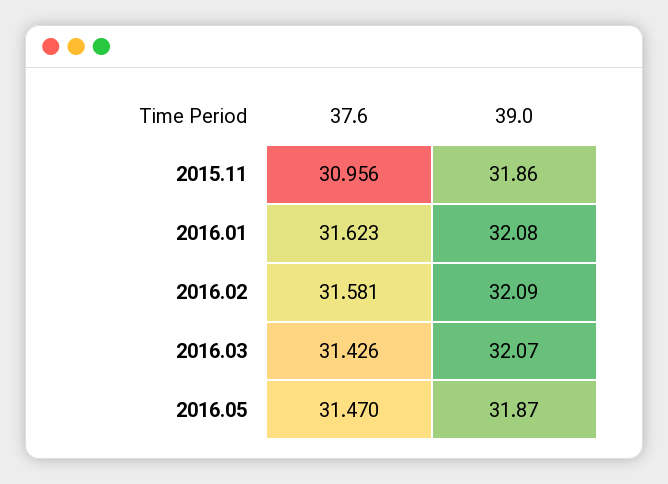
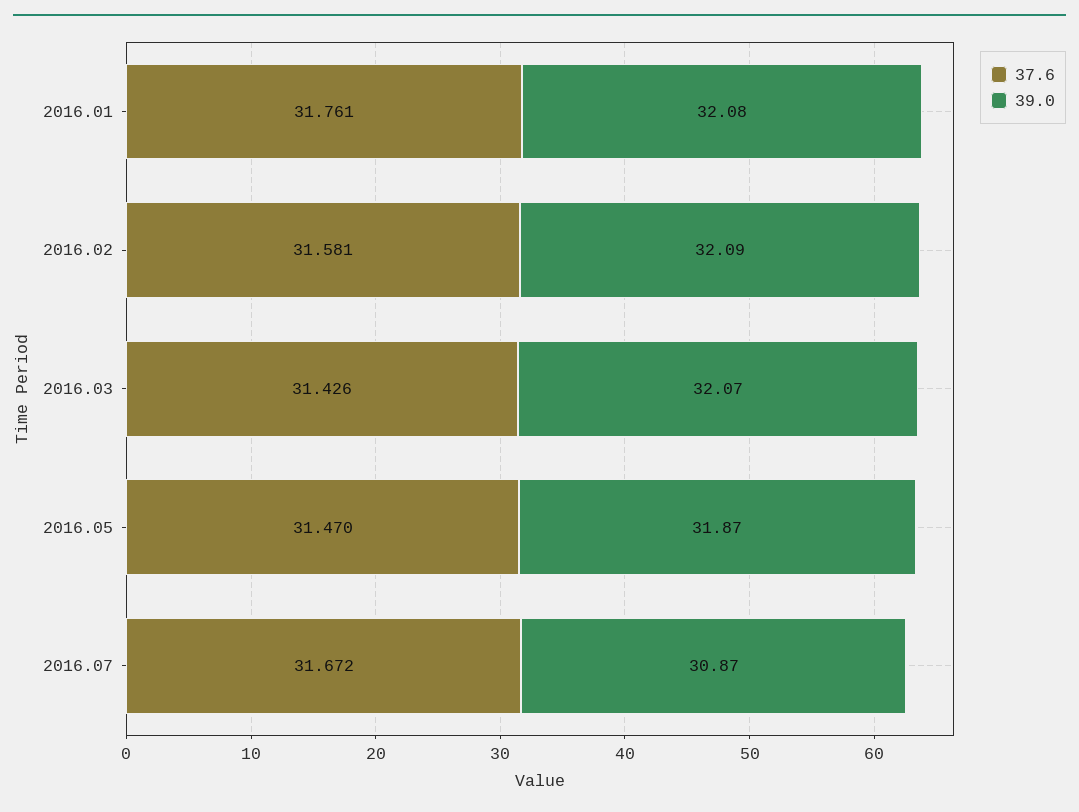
37.6, 2015.11: 30.956 -> none
39.0, 2015.11: 31.86 -> none
37.6, 2016.01: 31.623 -> 31.761
37.6, 2016.07: none -> 31.672
39.0, 2016.07: none -> 30.87

